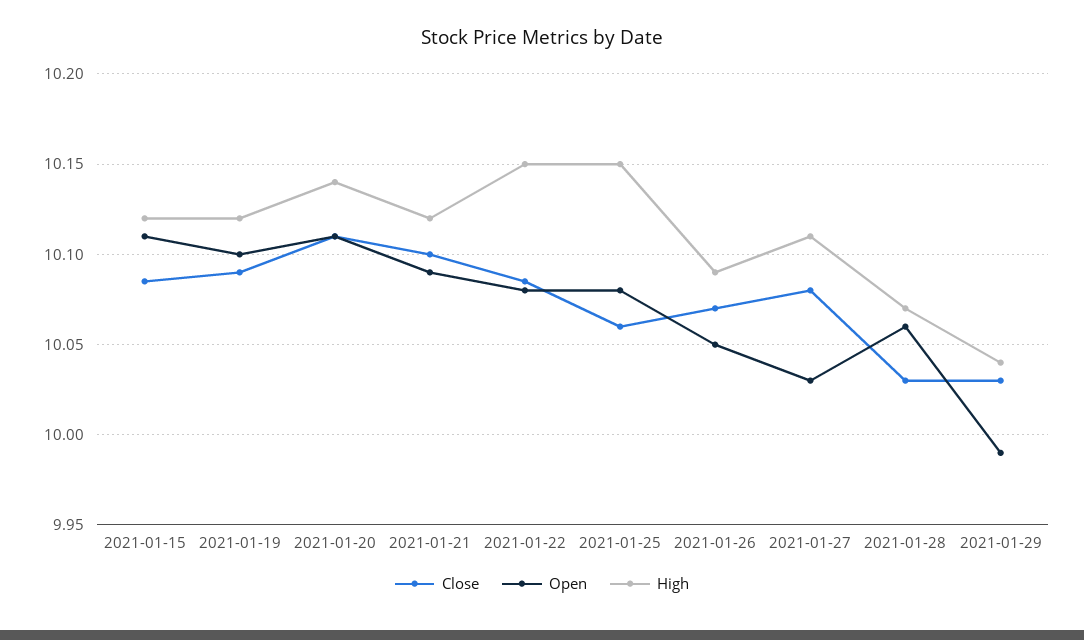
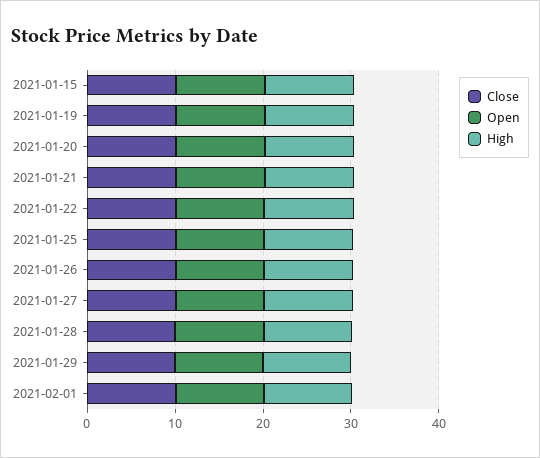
Close, 2021-02-01: none -> 10
Open, 2021-02-01: none -> 10
High, 2021-02-01: none -> 10

